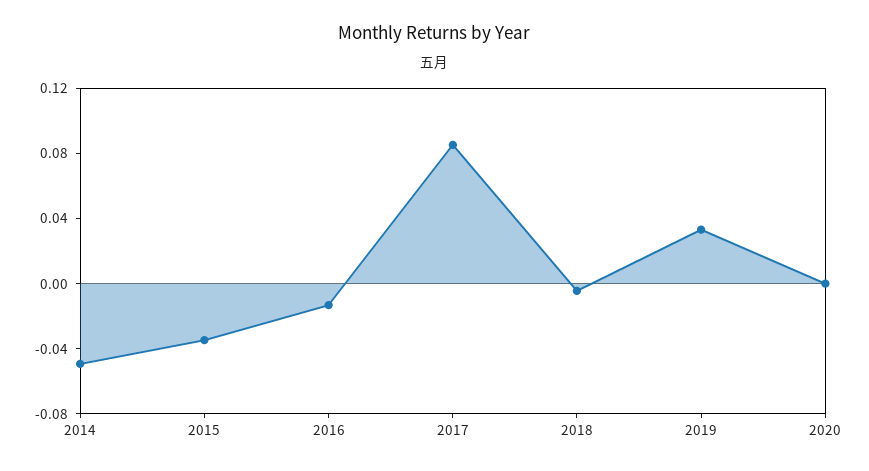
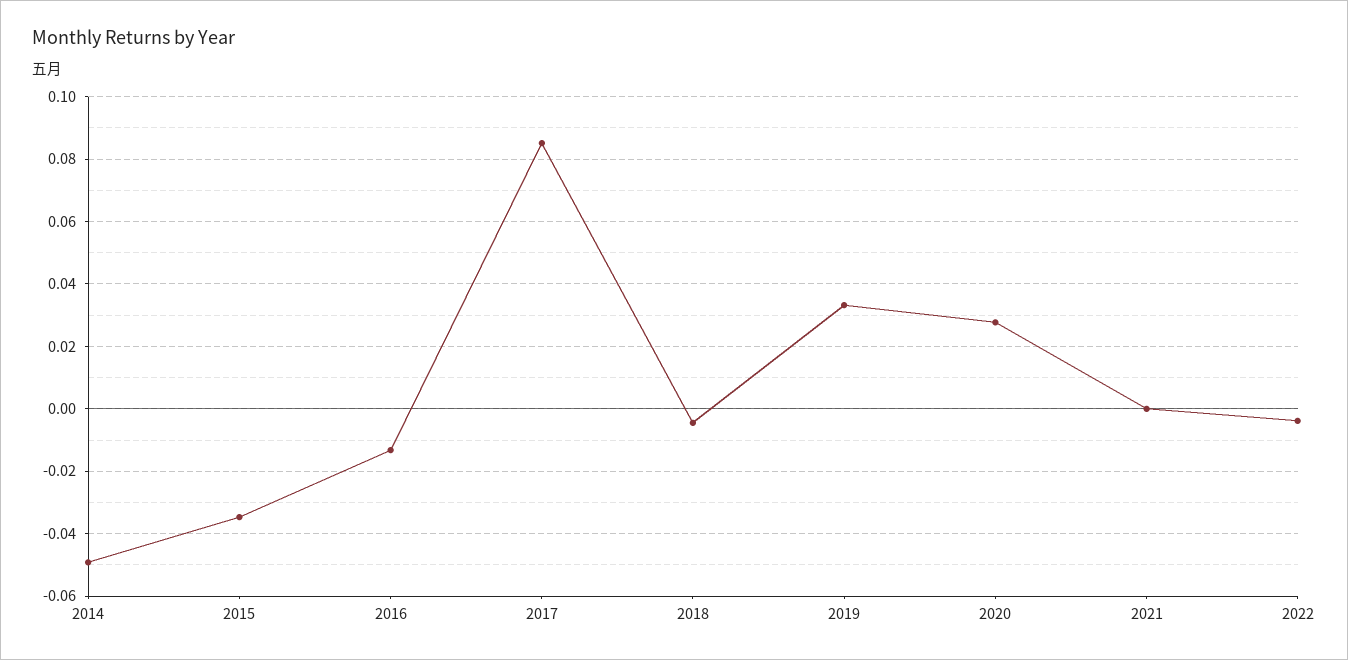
2020: 0 -> 0.028
2021: none -> 0
2022: none -> -0.004

